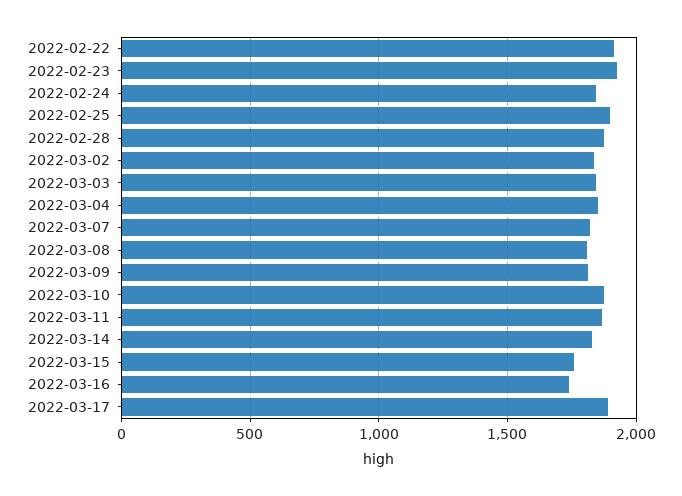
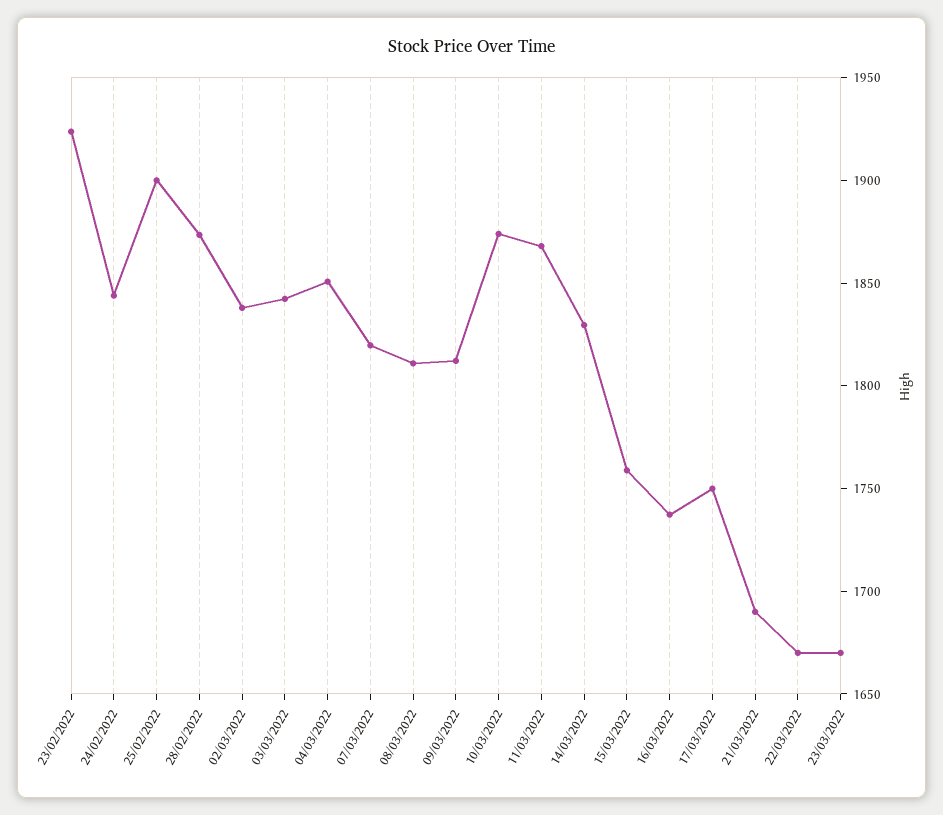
2022-02-22: 1900 -> none
2022-03-17: 1900 -> 1750
21/03/2022: none -> 1690
22/03/2022: none -> 1670
23/03/2022: none -> 1670

